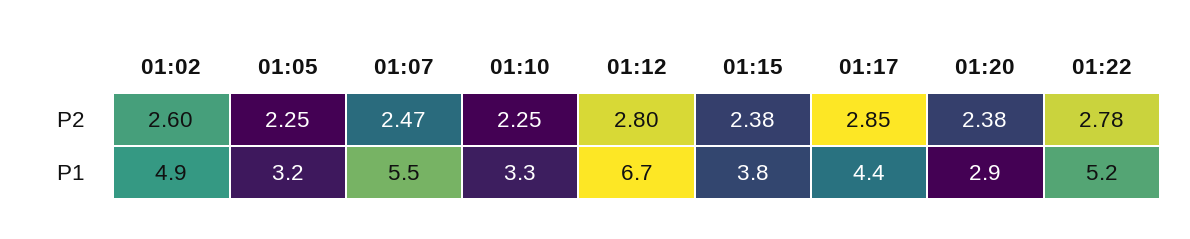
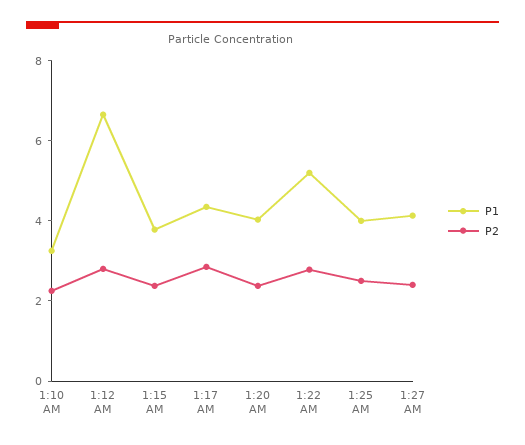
P2, 01:02: 2.6 -> none
P2, 01:05: 2.25 -> none
P2, 01:07: 2.47 -> none
P1, 01:02: 4.9 -> none
P1, 01:05: 3.2 -> none
P1, 01:07: 5.5 -> none
P1, 01:20: 2.9 -> 4
P1, 1:25 AM: none -> 4
P2, 1:25 AM: none -> 2.5
P1, 1:27 AM: none -> 4
P2, 1:27 AM: none -> 2.5

